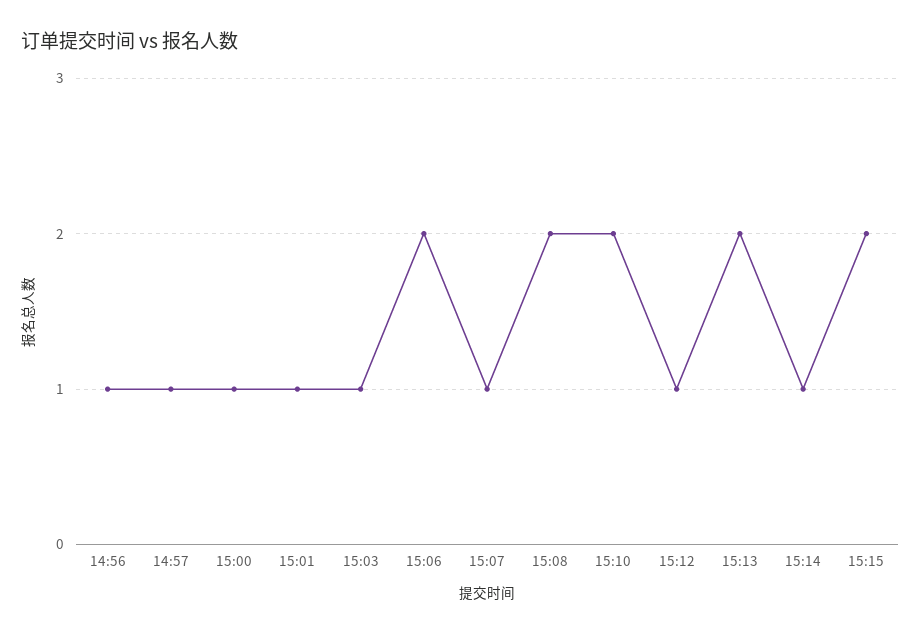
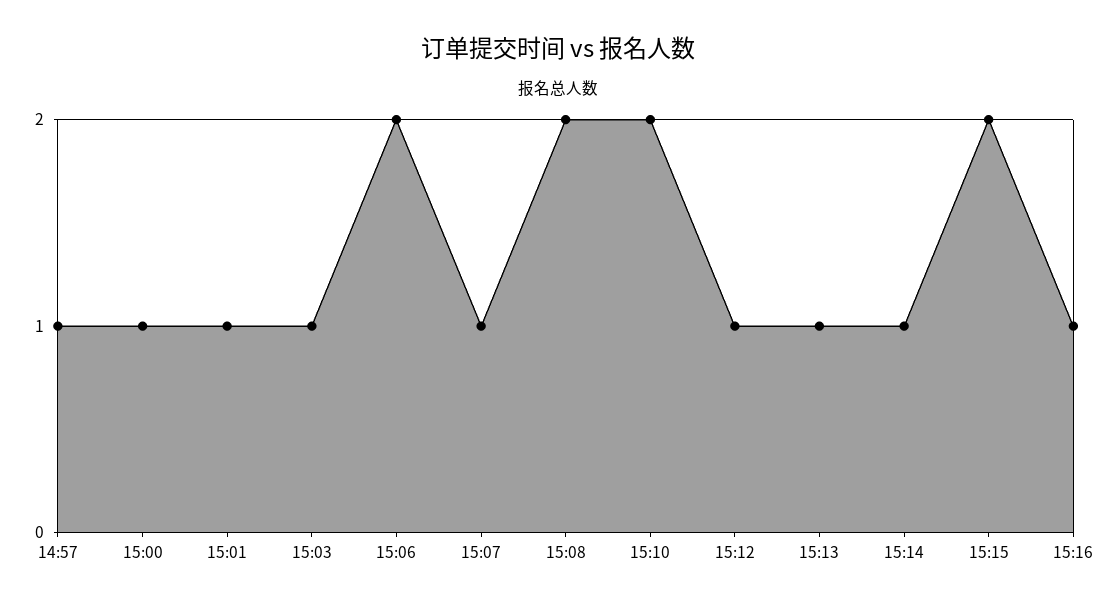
14:56: 1 -> none
15:13: 2 -> 1
15:16: none -> 1

